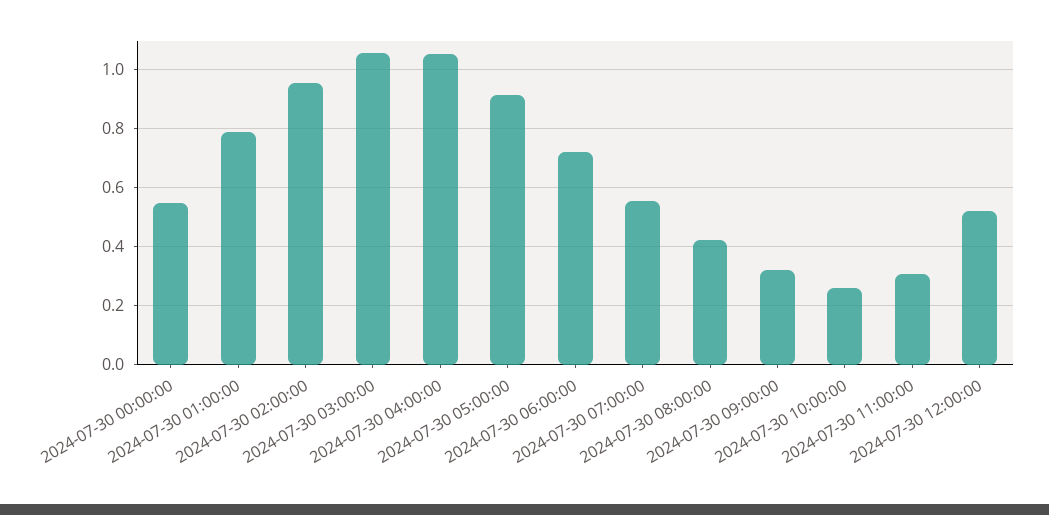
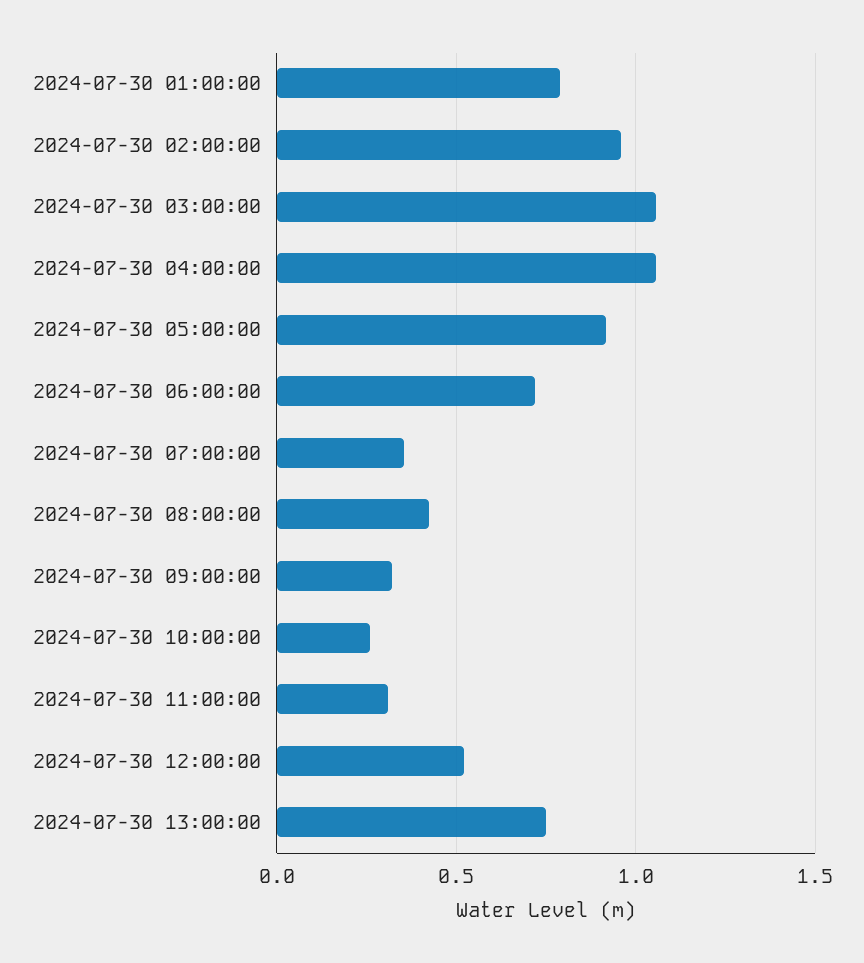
2024-07-30 00:00:00: 0.55 -> none
2024-07-30 07:00:00: 0.55 -> 0.35
2024-07-30 13:00:00: none -> 0.75

